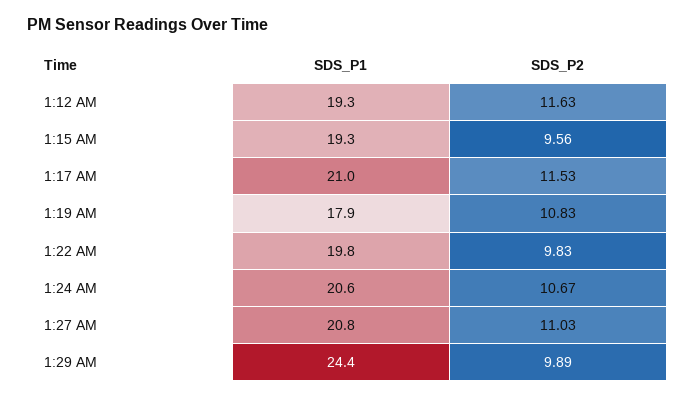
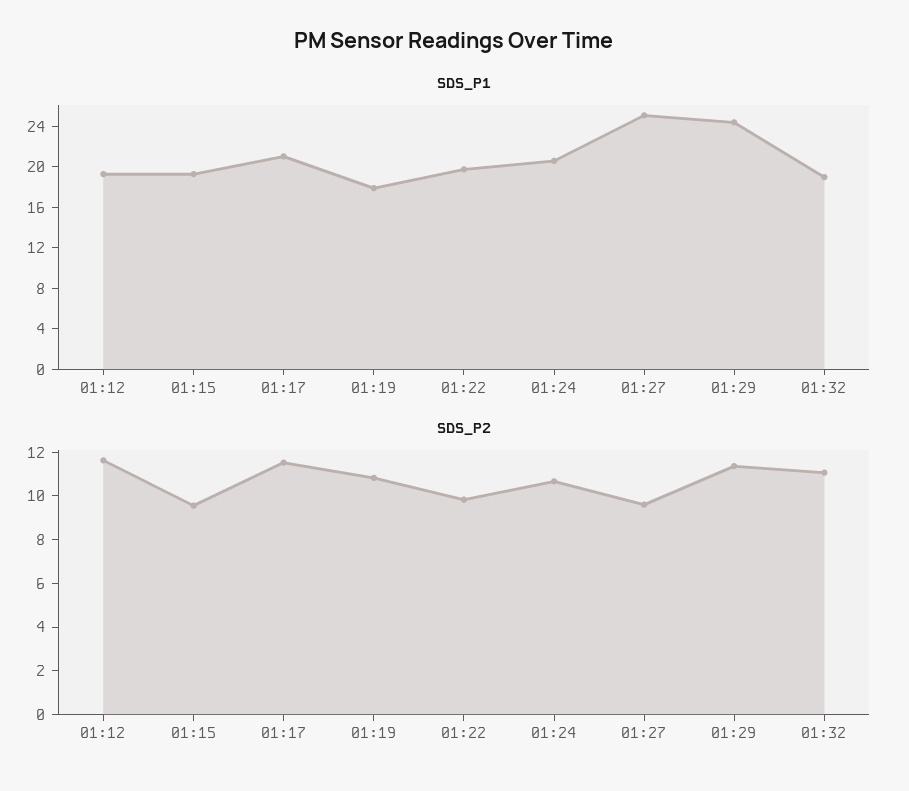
SDS_P1, 1:27 AM: 20.8 -> 25
SDS_P2, 1:27 AM: 11.03 -> 9.5
SDS_P2, 1:29 AM: 9.89 -> 11.5
SDS_P1, 01:32: none -> 19
SDS_P2, 01:32: none -> 11

